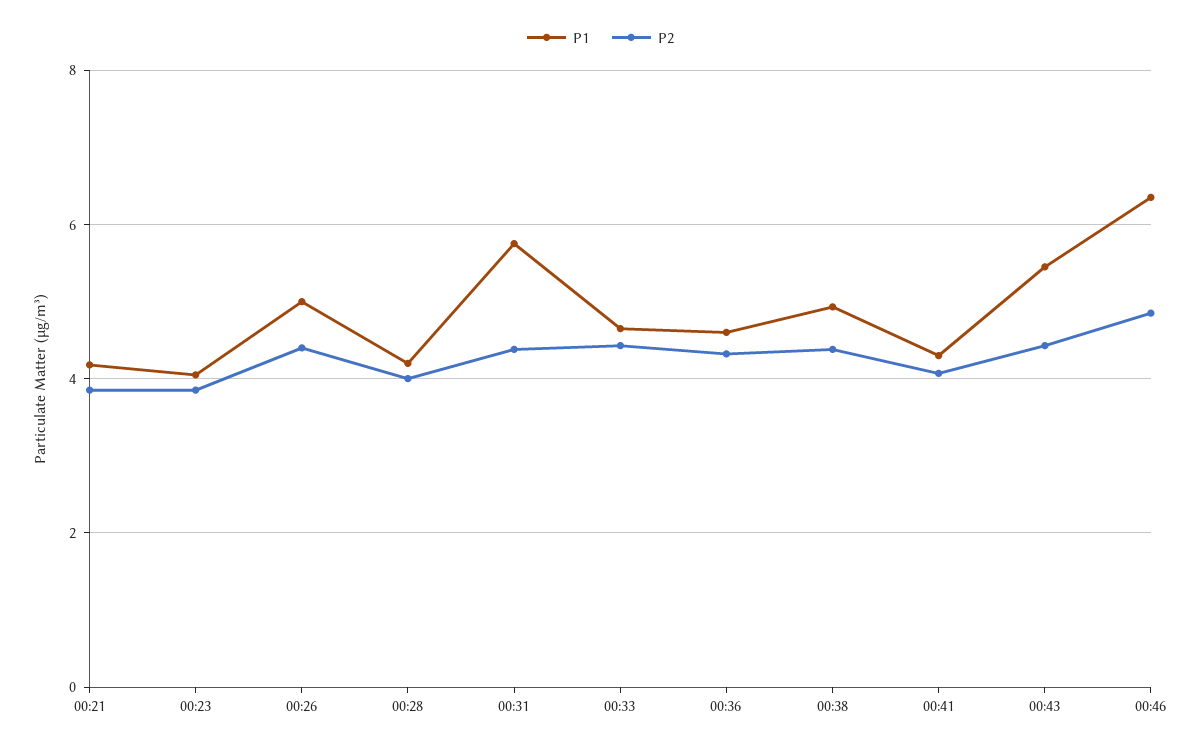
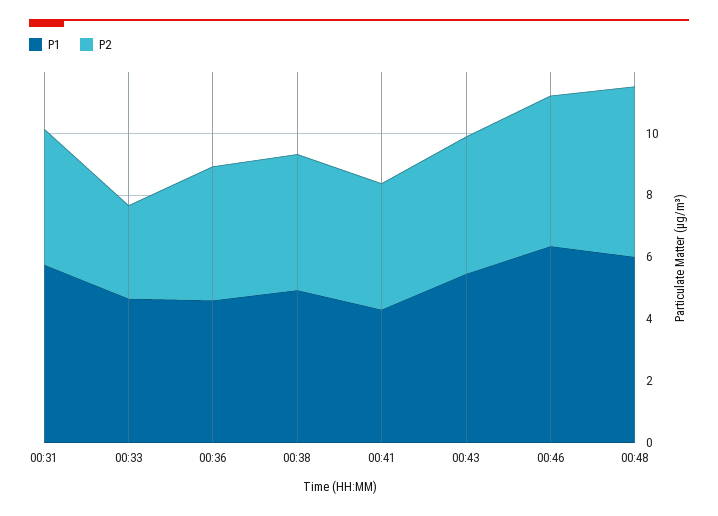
P1, 00:21: 4.2 -> none
P2, 00:21: 3.8 -> none
P1, 00:23: 4 -> none
P2, 00:23: 3.8 -> none
P1, 00:26: 5 -> none
P2, 00:26: 4.4 -> none
P1, 00:28: 4.2 -> none
P2, 00:28: 4 -> none
P2, 00:33: 4.4 -> 3
P1, 00:48: none -> 6
P2, 00:48: none -> 5.5

